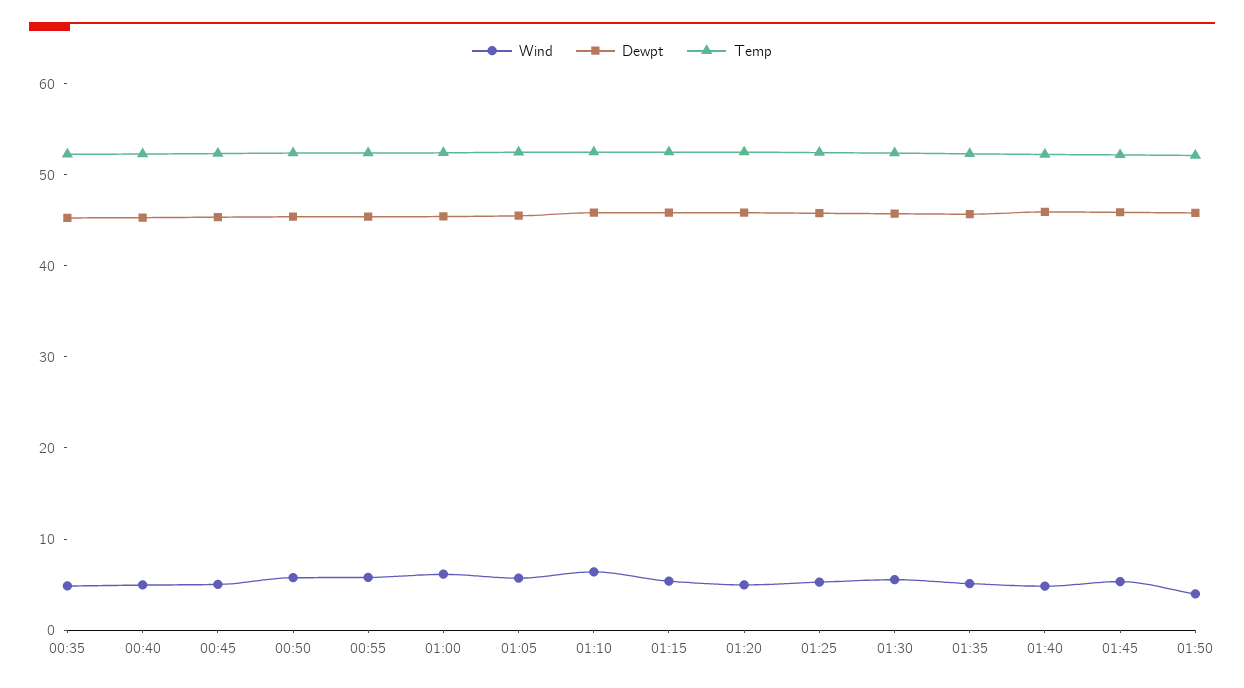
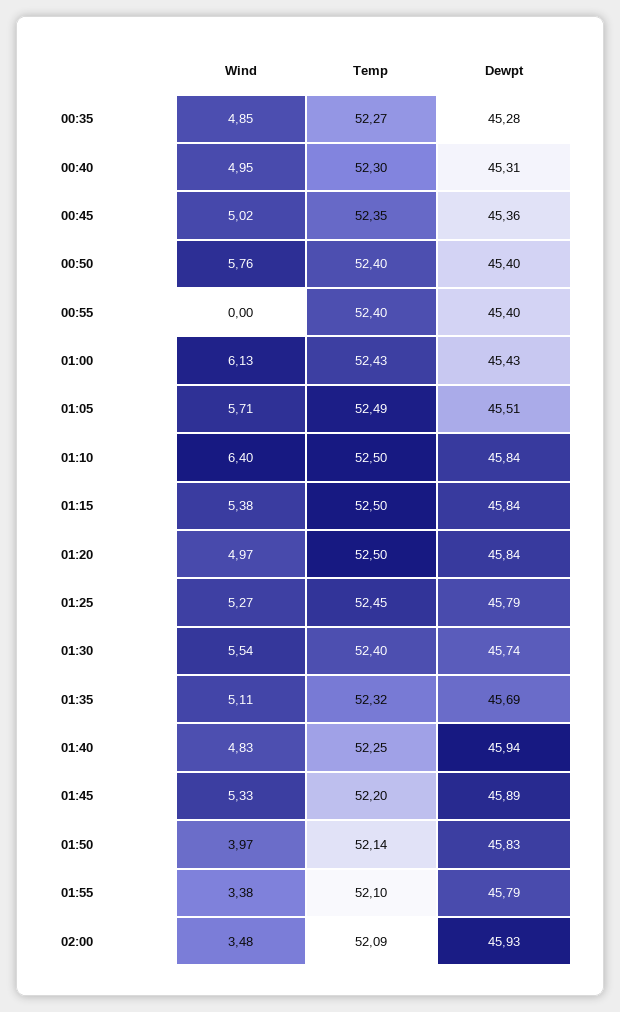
Wind, 00:55: 6 -> 0
Wind, 01:55: none -> 3.38
Temp, 01:55: none -> 52.1
Dewpt, 01:55: none -> 45.79
Wind, 02:00: none -> 3.48
Temp, 02:00: none -> 52.09
Dewpt, 02:00: none -> 45.93

